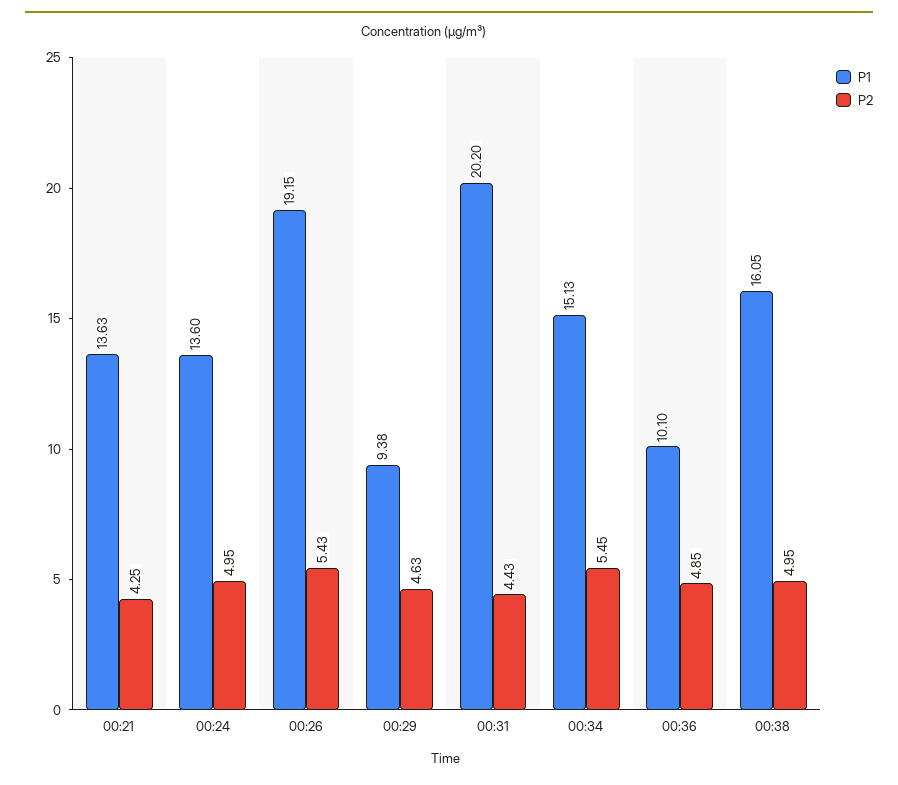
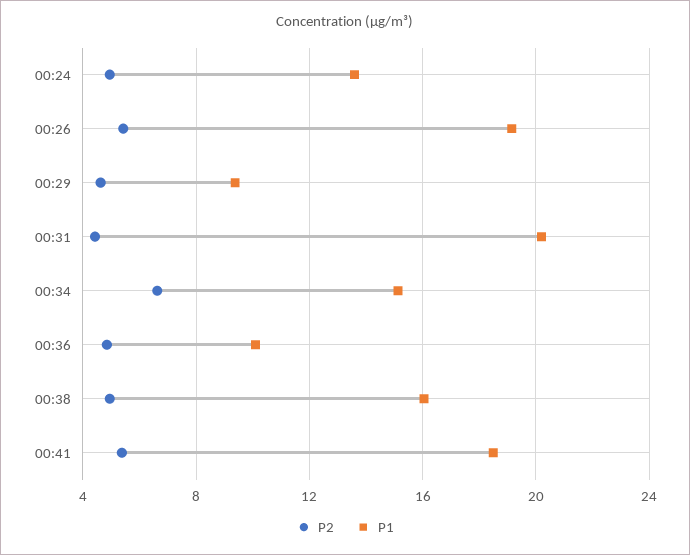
P1, 00:21: 13.63 -> none
P2, 00:21: 4.25 -> none
P2, 00:34: 5.45 -> 6.5
P2, 00:41: none -> 5.5
P1, 00:41: none -> 18.5

